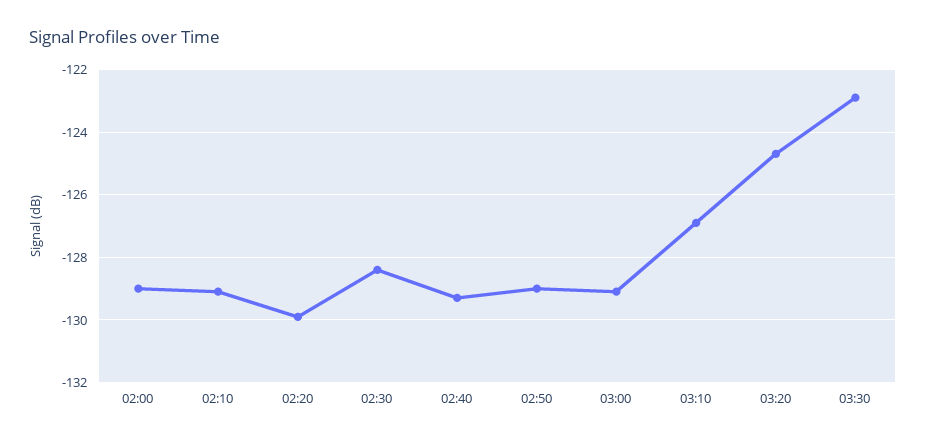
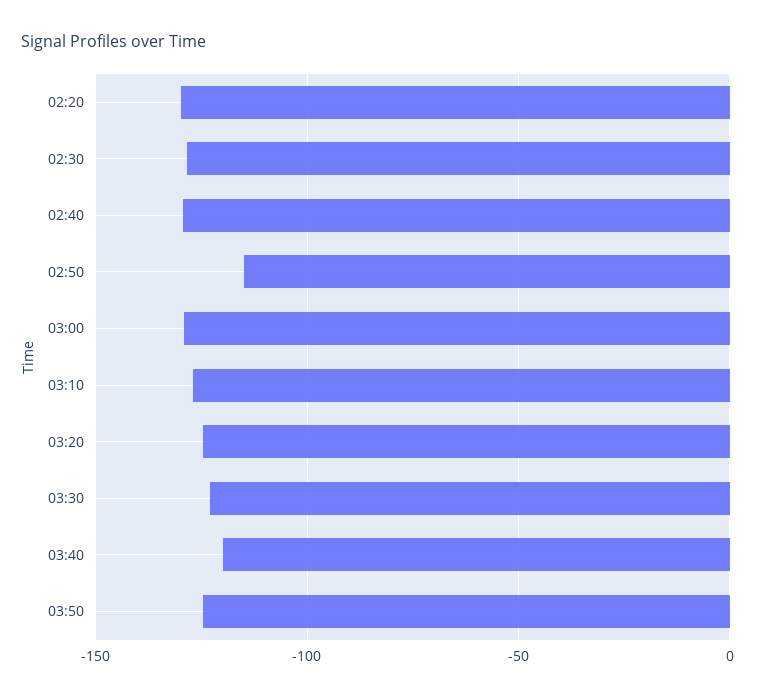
02:00: -129 -> none
02:10: -129 -> none
02:50: -129 -> -115
03:40: none -> -120
03:50: none -> -125

